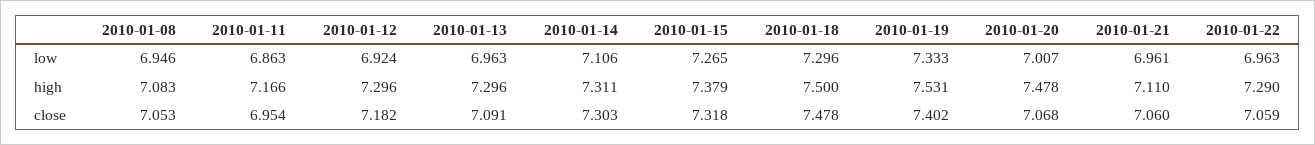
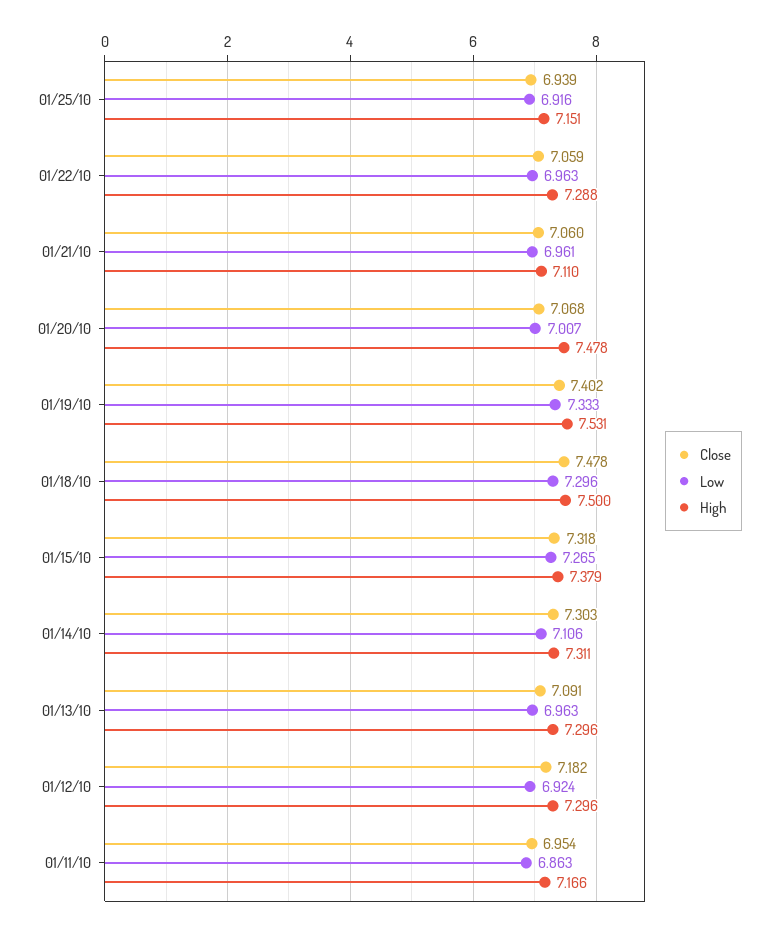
low, 2010-01-08: 6.946 -> none
high, 2010-01-08: 7.083 -> none
high, 2010-01-22: 7.29 -> 7.288
close, 2010-01-08: 7.053 -> none
close, 01/25/10: none -> 6.939
low, 01/25/10: none -> 6.916
high, 01/25/10: none -> 7.151

